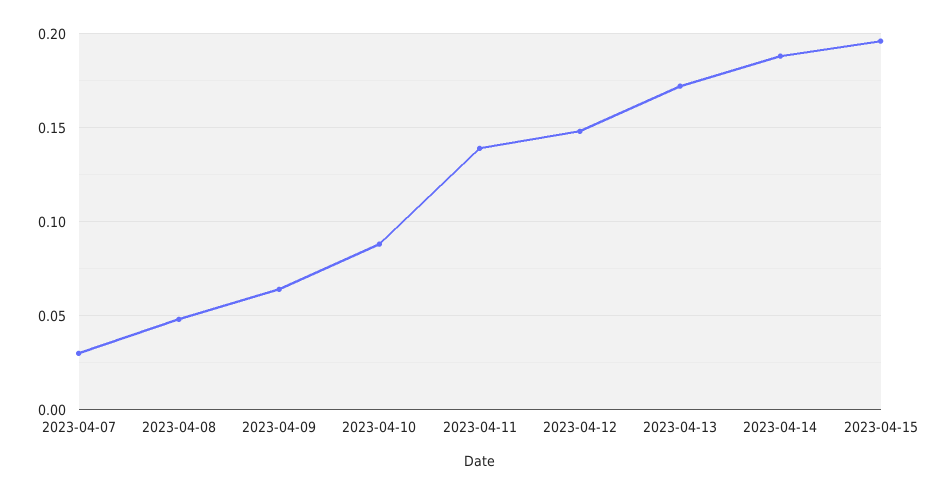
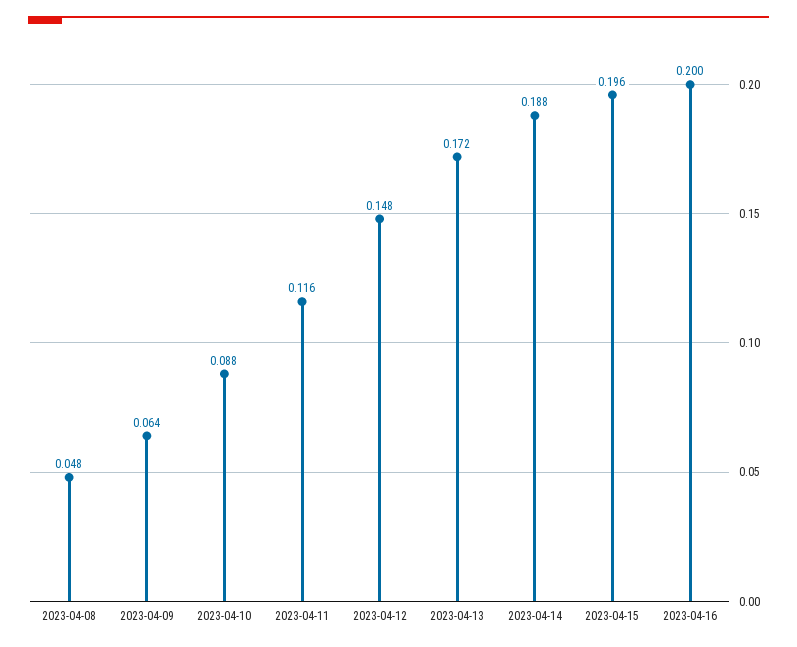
2023-04-07: 0.03 -> none
2023-04-11: 0.14 -> 0.116
2023-04-16: none -> 0.2

